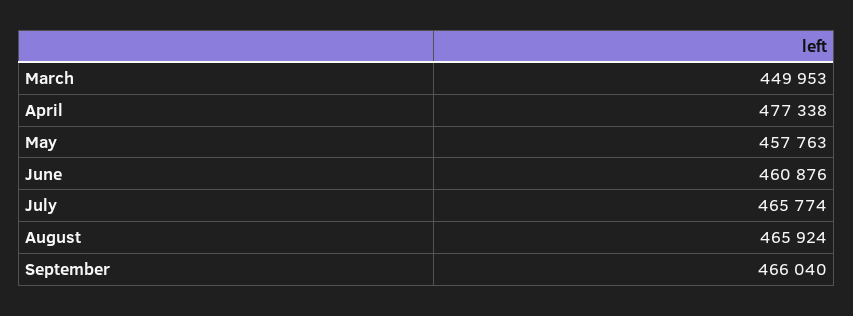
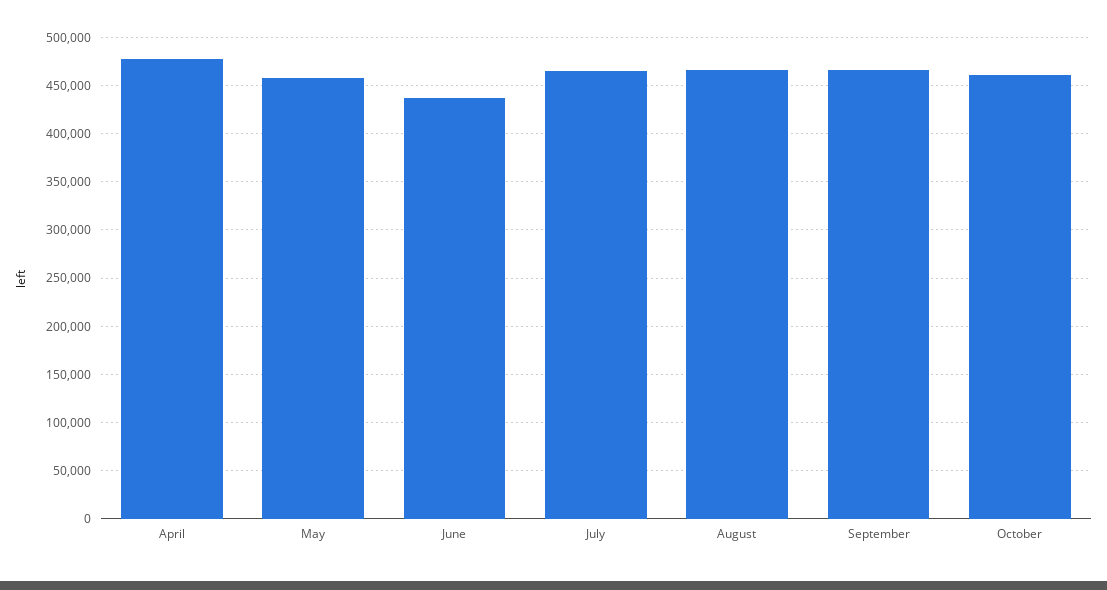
March: 449953 -> none
June: 460876 -> 440000
October: none -> 460000

